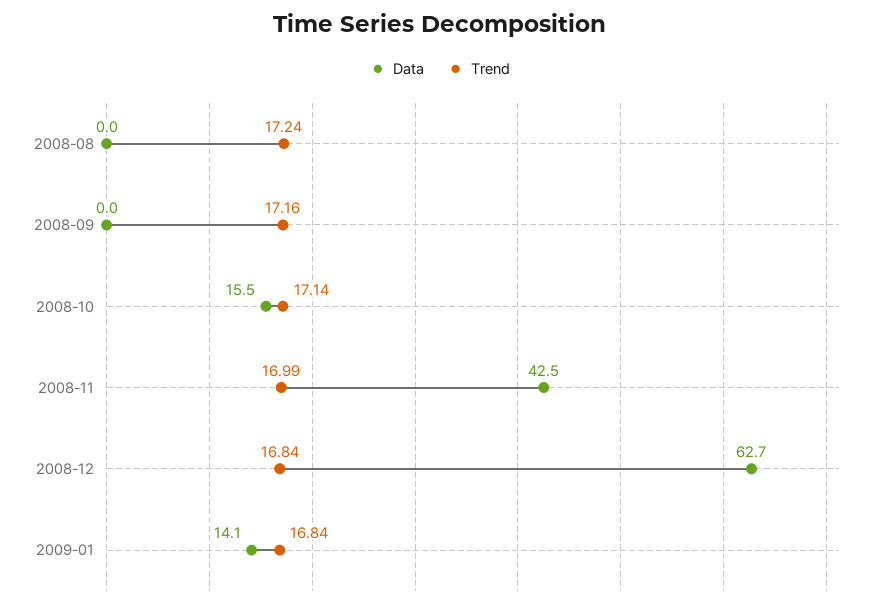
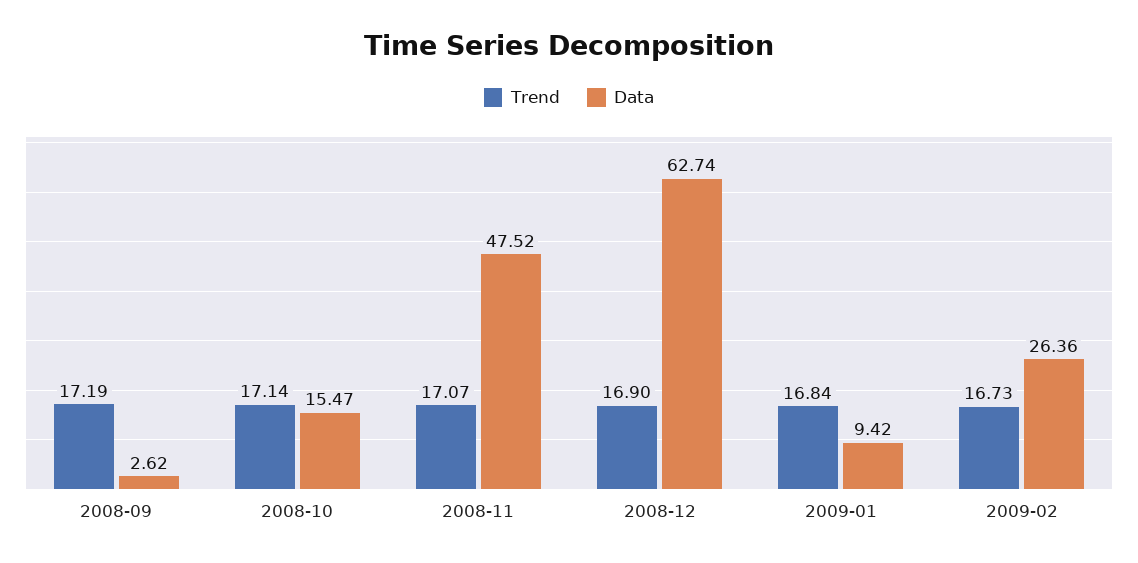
Data, 2008-08: 0 -> none
Trend, 2008-08: 17.24 -> none
Data, 2008-09: 0 -> 2.62
Trend, 2008-09: 17.16 -> 17.19
Data, 2008-11: 42.5 -> 47.52
Trend, 2008-11: 16.99 -> 17.07
Trend, 2008-12: 16.84 -> 16.9
Data, 2009-01: 14.1 -> 9.42
Trend, 2009-02: none -> 16.73
Data, 2009-02: none -> 26.36

